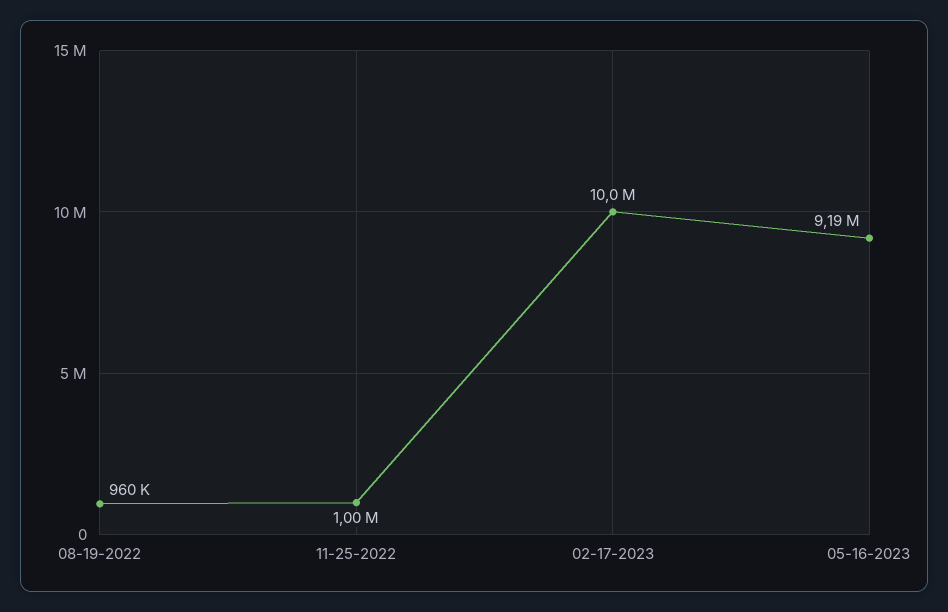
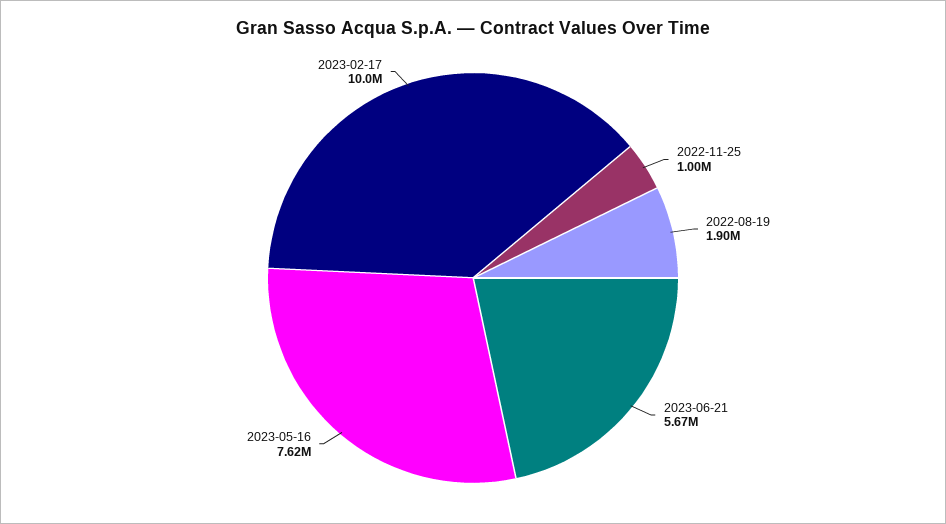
08-19-2022: 960000 -> 1900000
05-16-2023: 9190000 -> 7620000
2023-06-21: none -> 5670000

